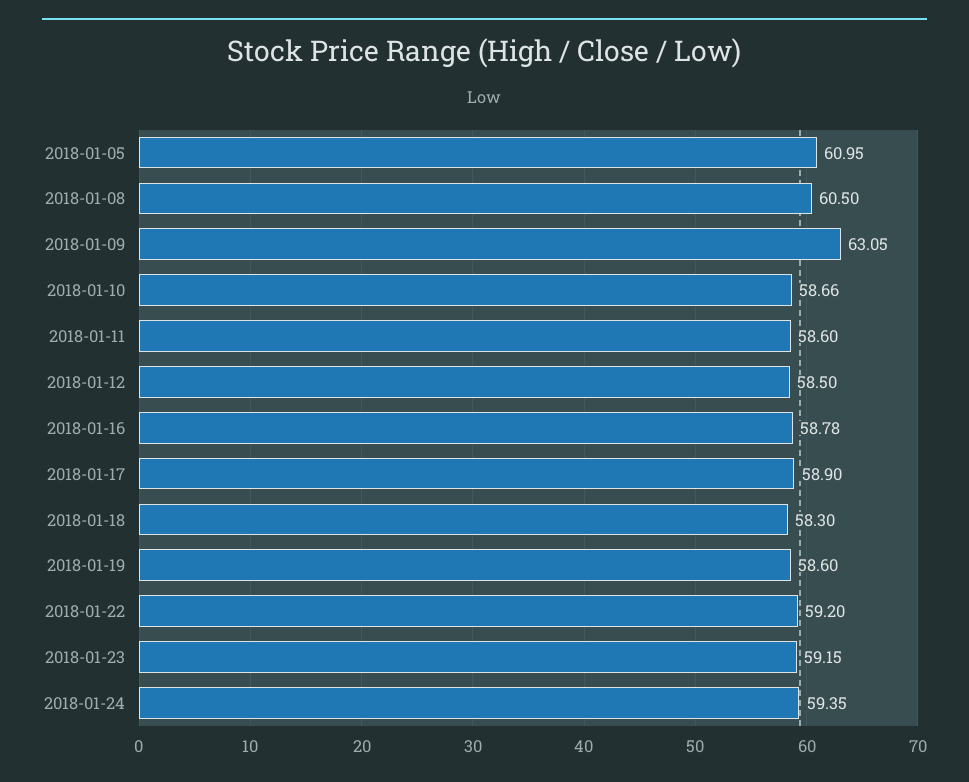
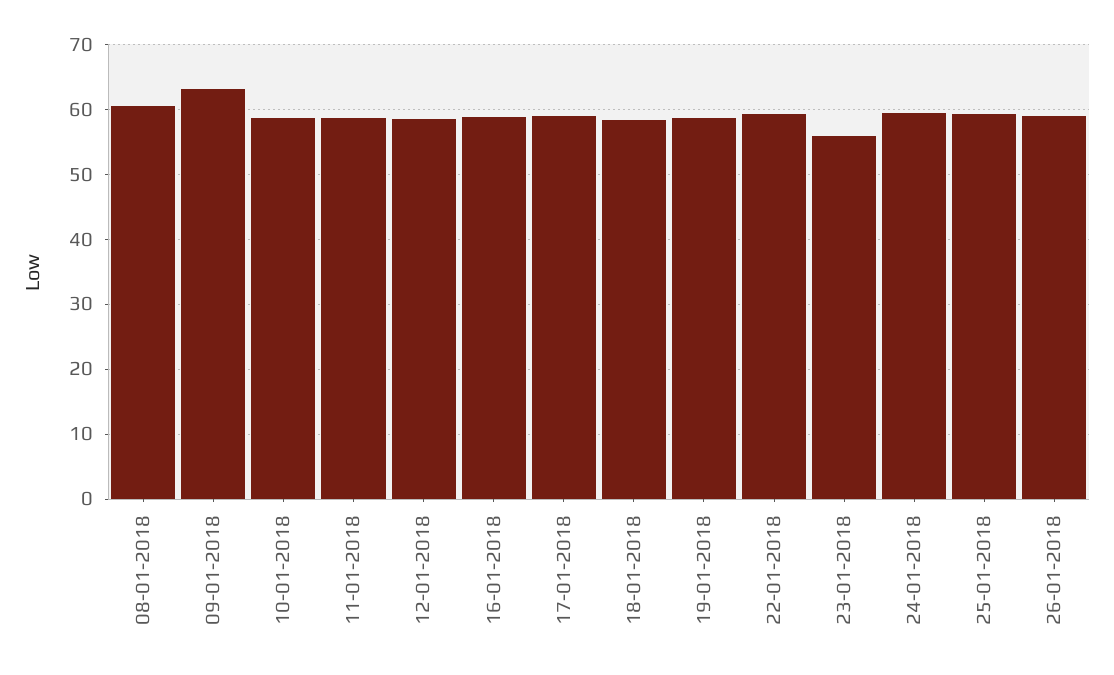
2018-01-05: 60.95 -> none
2018-01-23: 59.15 -> 56
25-01-2018: none -> 59
26-01-2018: none -> 59

